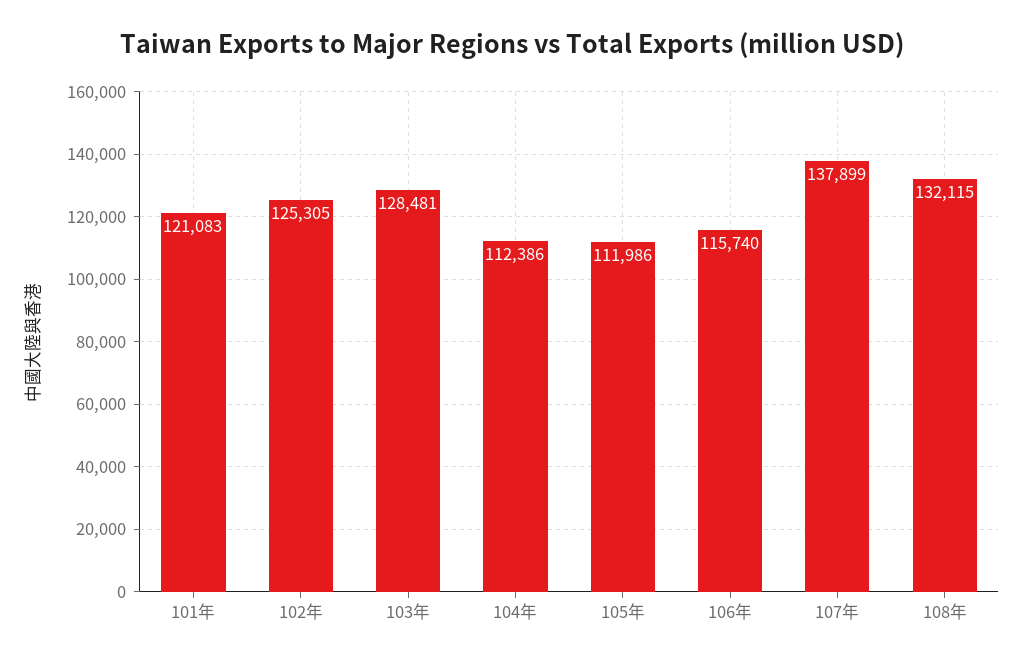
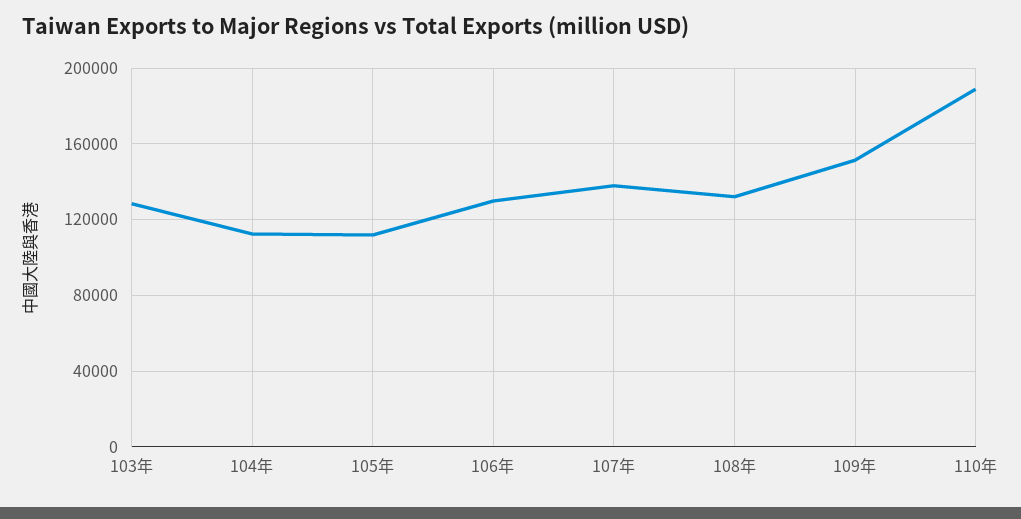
101年: 121083 -> none
102年: 125305 -> none
106年: 115740 -> 130000
109年: none -> 150000
110年: none -> 190000

